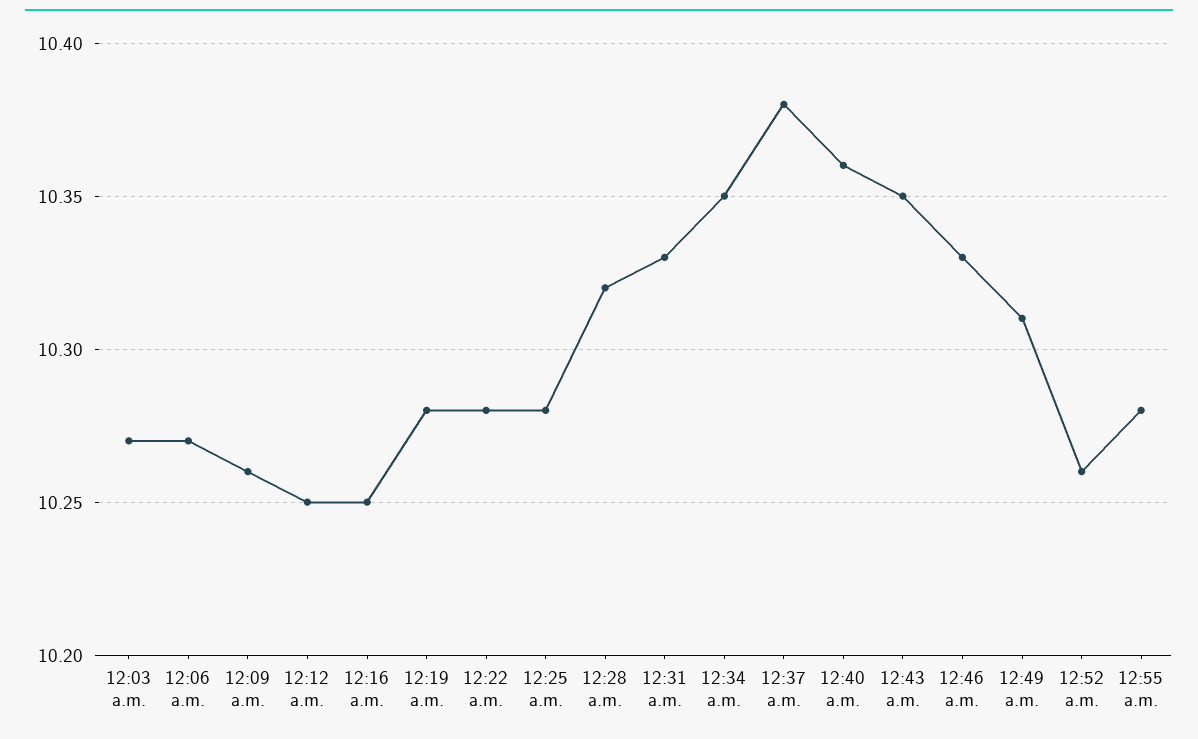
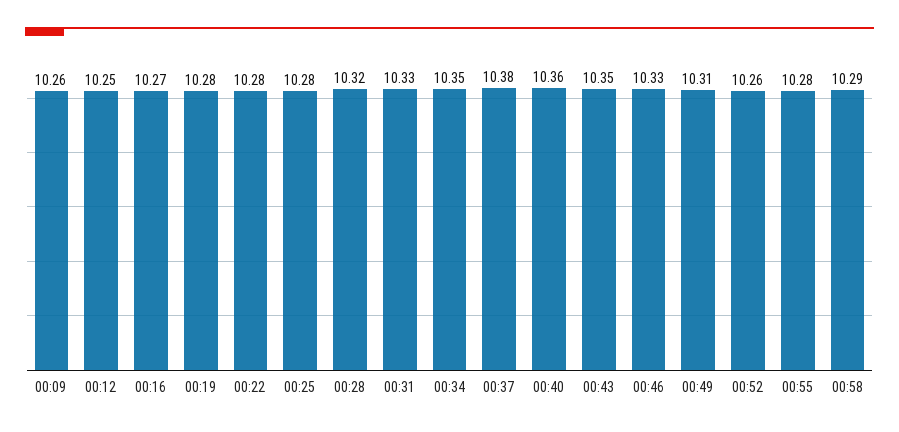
12:03 a.m.: 10.27 -> none
12:06 a.m.: 10.27 -> none
12:16 a.m.: 10.25 -> 10.27
00:58: none -> 10.29

